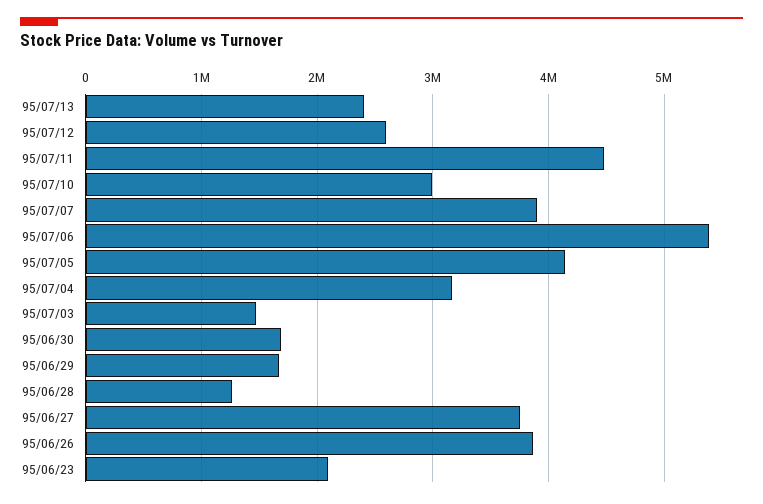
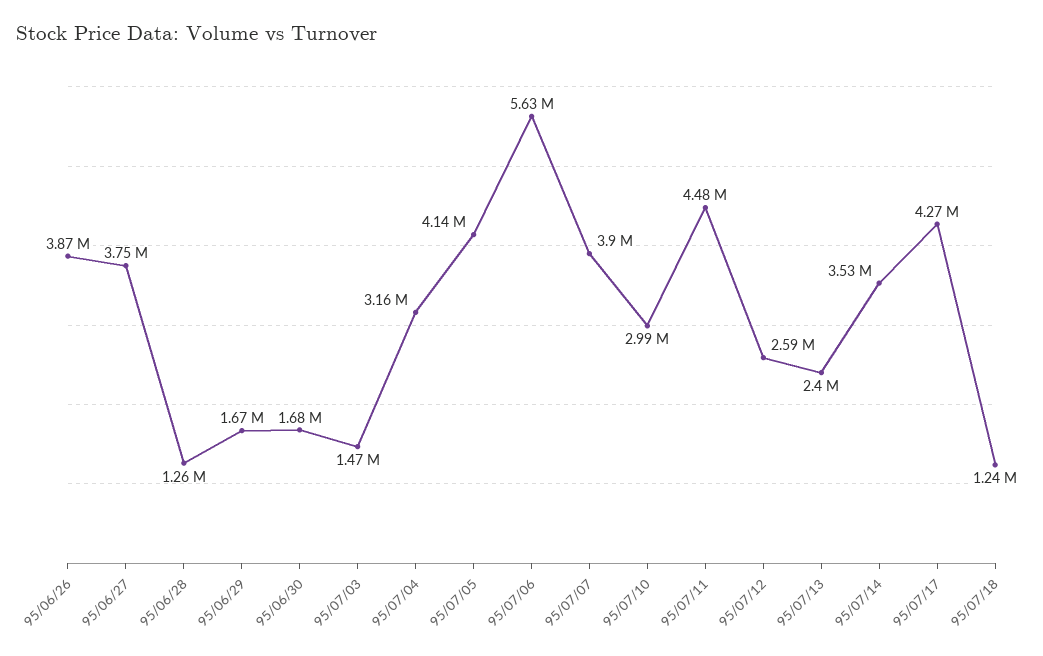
95/07/06: 5400000 -> 5630000
95/06/23: 2100000 -> none
95/07/14: none -> 3530000
95/07/17: none -> 4270000
95/07/18: none -> 1240000

